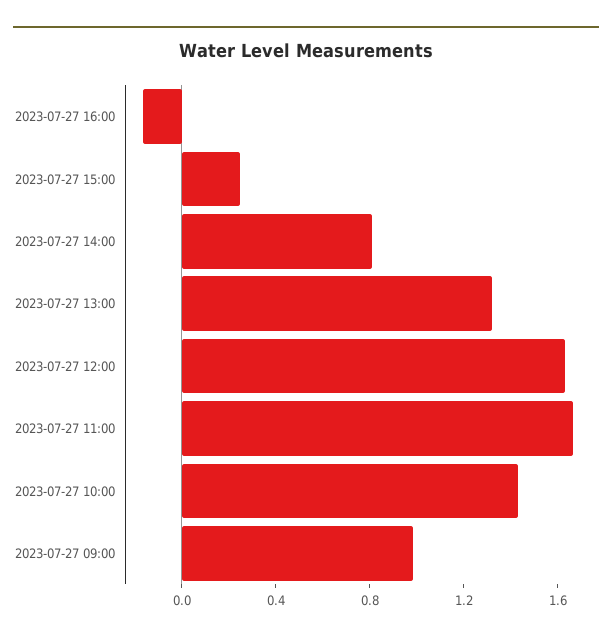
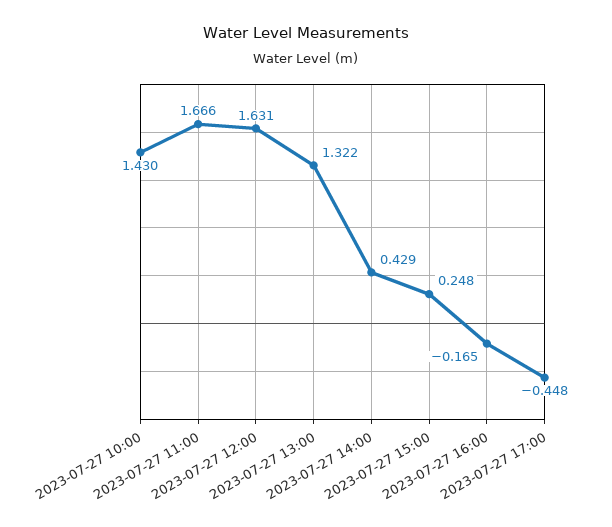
2023-07-27 14:00: 0.8 -> 0.429
2023-07-27 09:00: 1 -> none
2023-07-27 17:00: none -> -0.448

